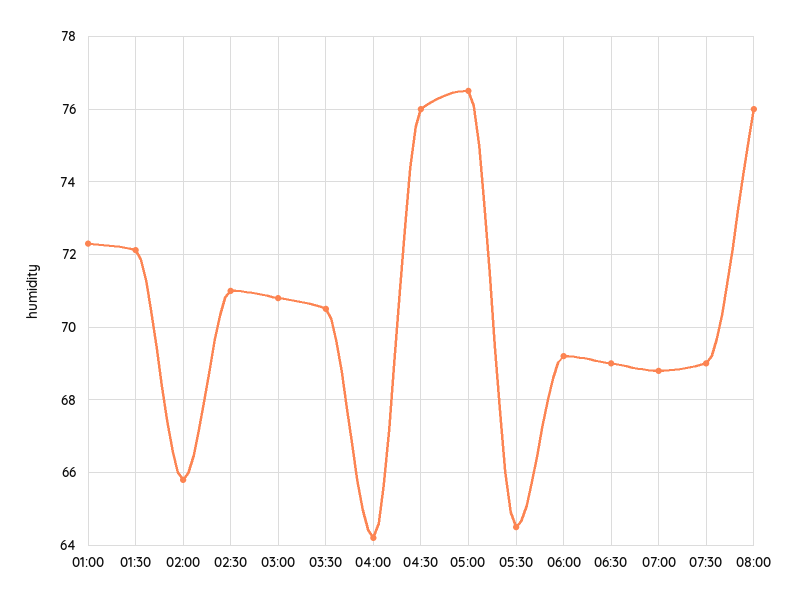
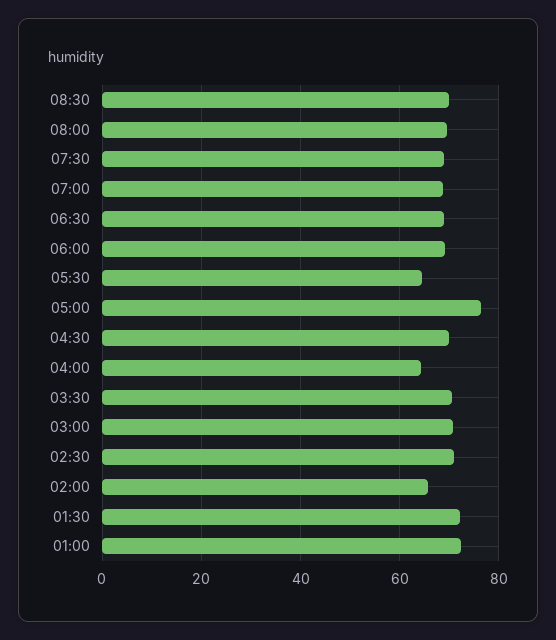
04:30: 76 -> 70
08:00: 76 -> 70
08:30: none -> 70

